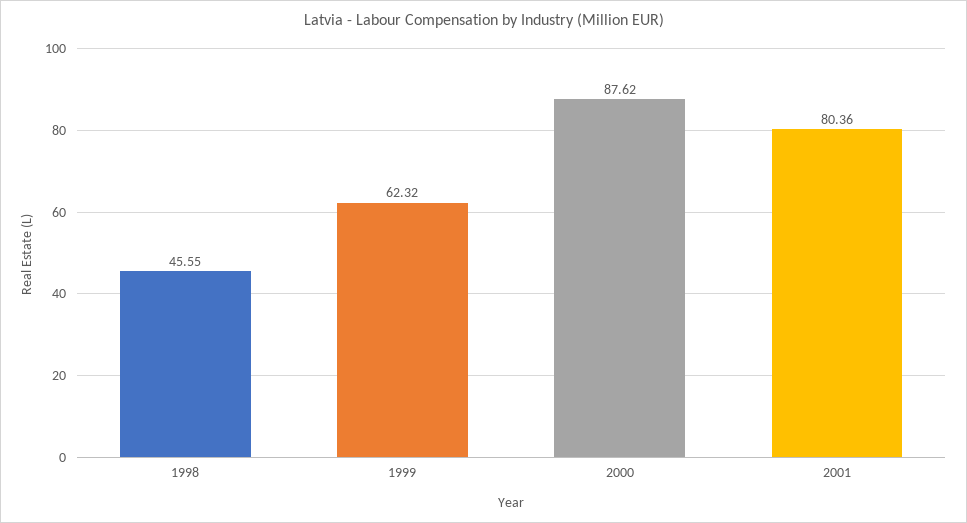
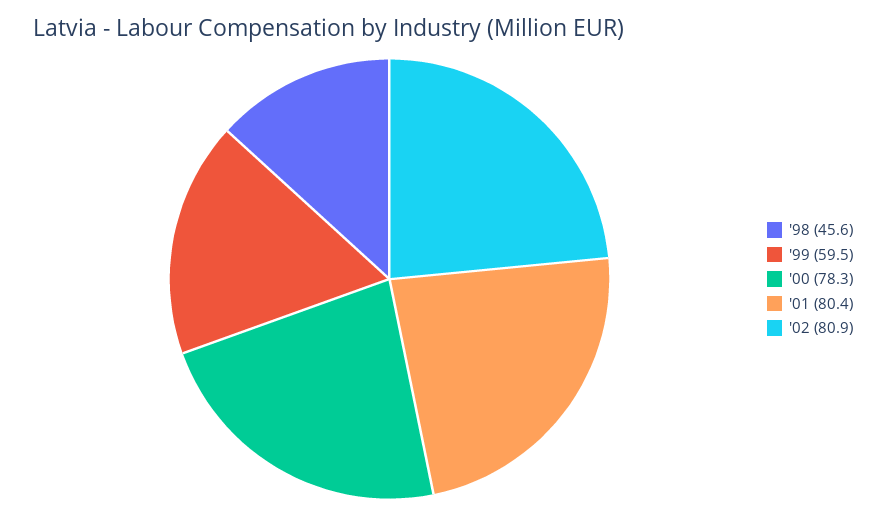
1999: 62.32 -> 59.5
2000: 87.62 -> 78.3
'02: none -> 80.9

